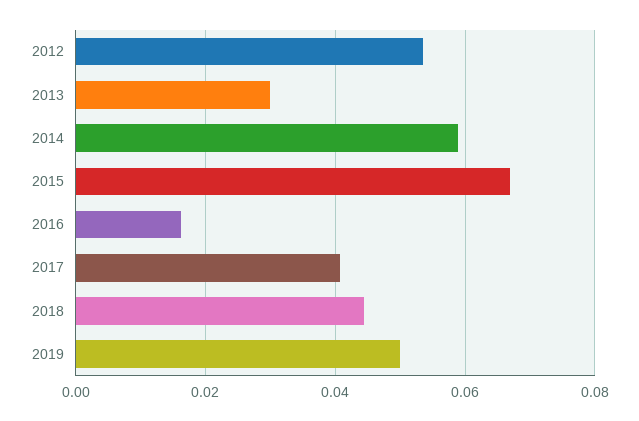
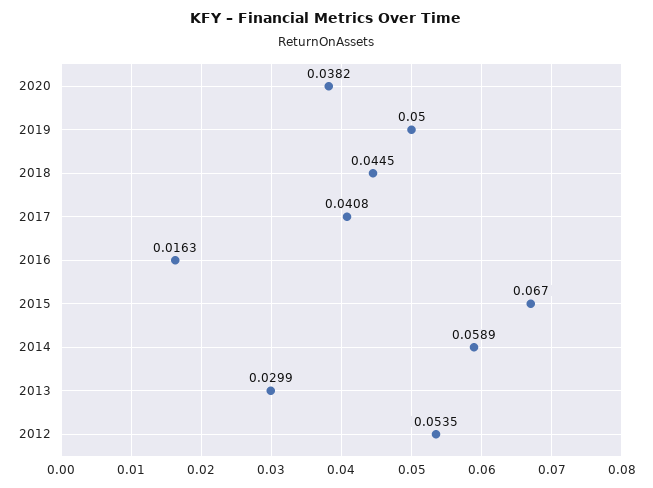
2020: none -> 0.0382

